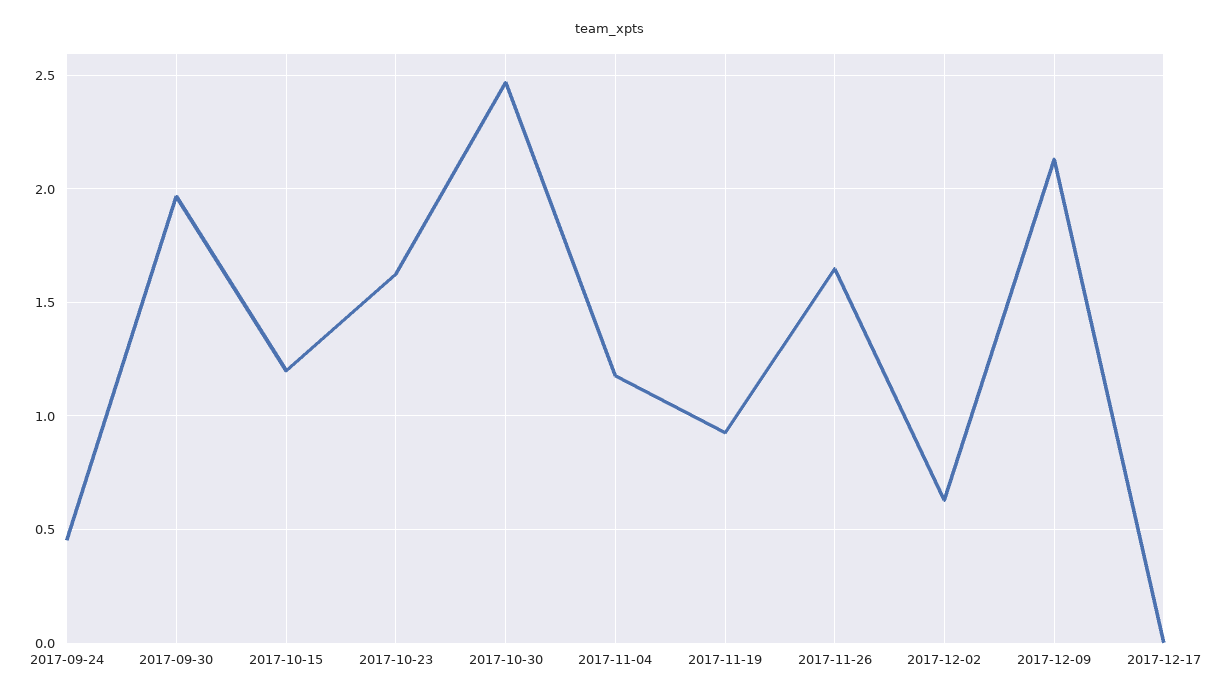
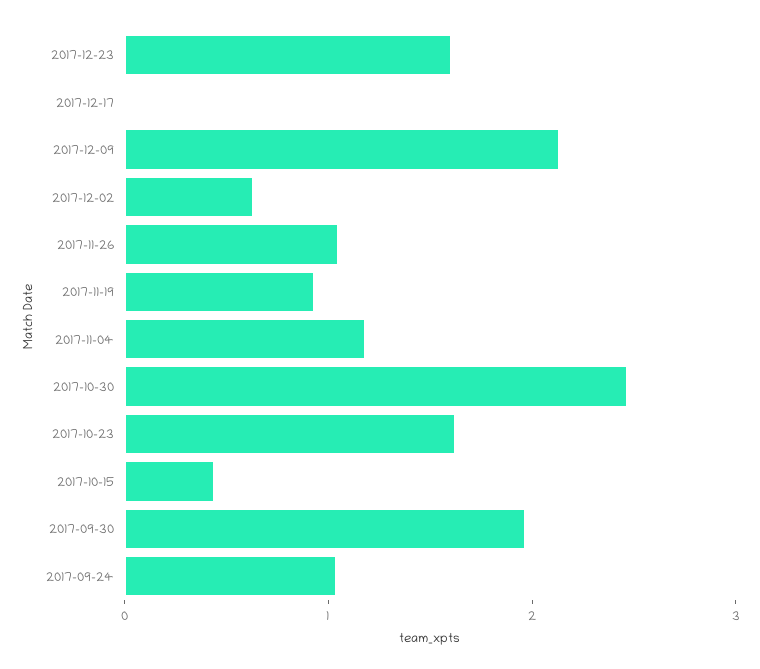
2017-09-24: 0.45 -> 1
2017-10-15: 1.2 -> 0.4
2017-11-26: 1.65 -> 1
2017-12-23: none -> 1.6

